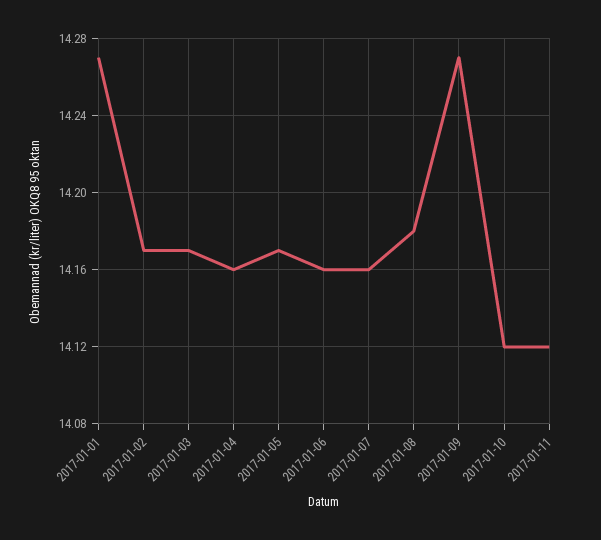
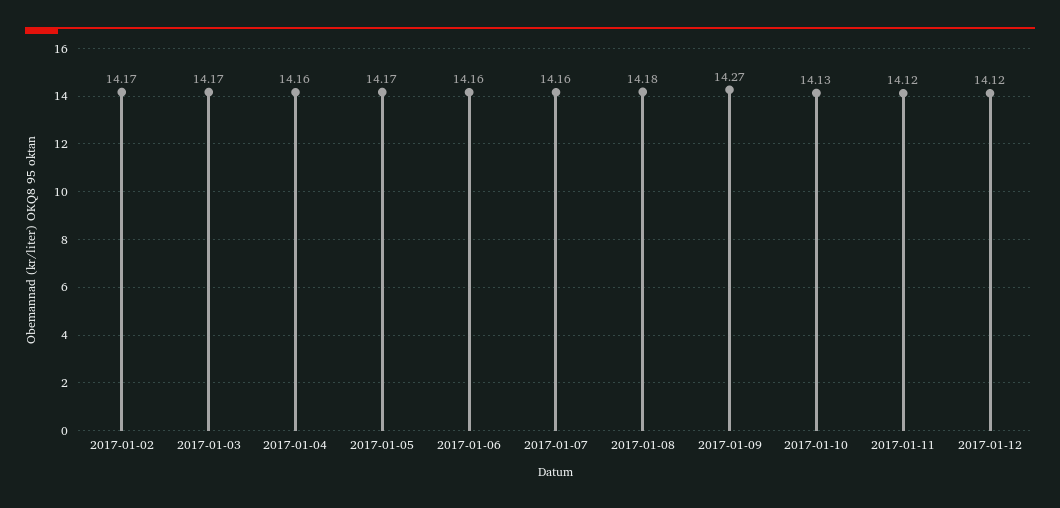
2017-01-01: 14.27 -> none
2017-01-10: 14.12 -> 14.13
2017-01-12: none -> 14.12

